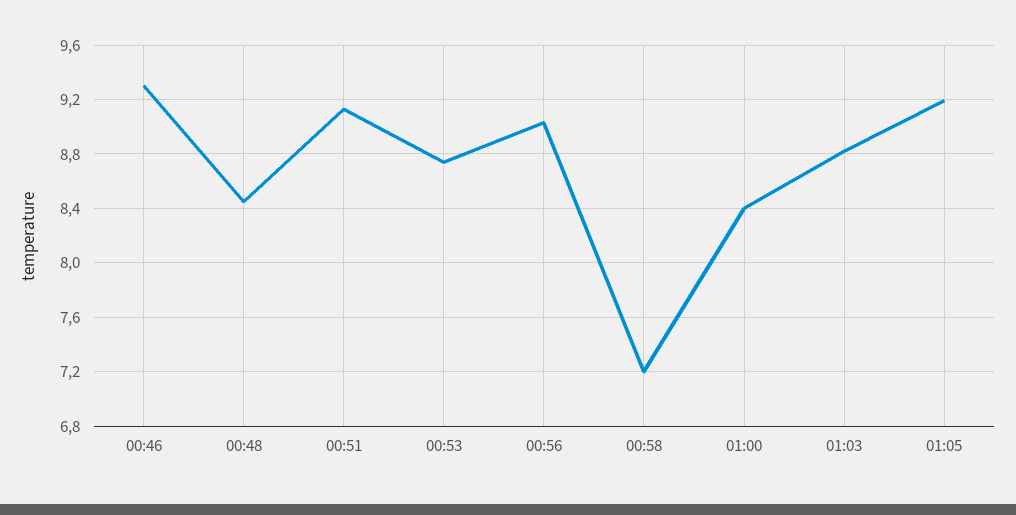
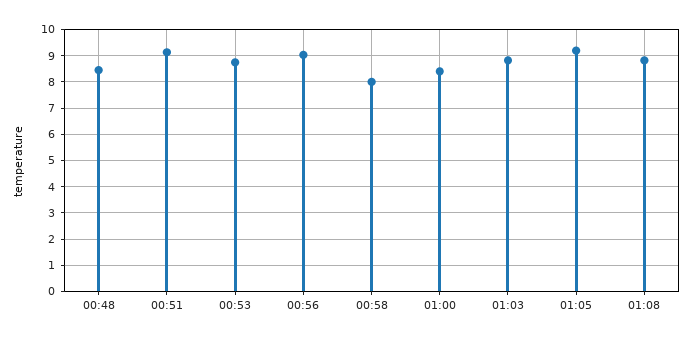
00:46: 9.3 -> none
00:58: 7.2 -> 8
01:08: none -> 8.75

